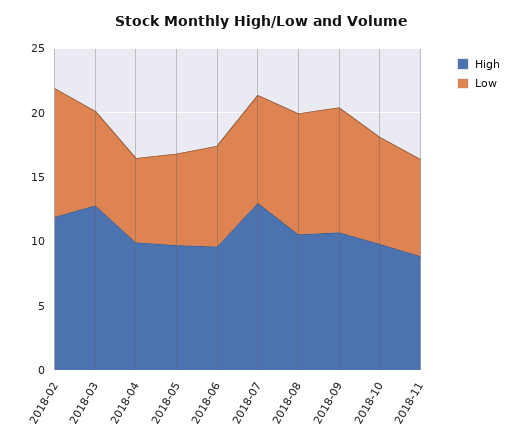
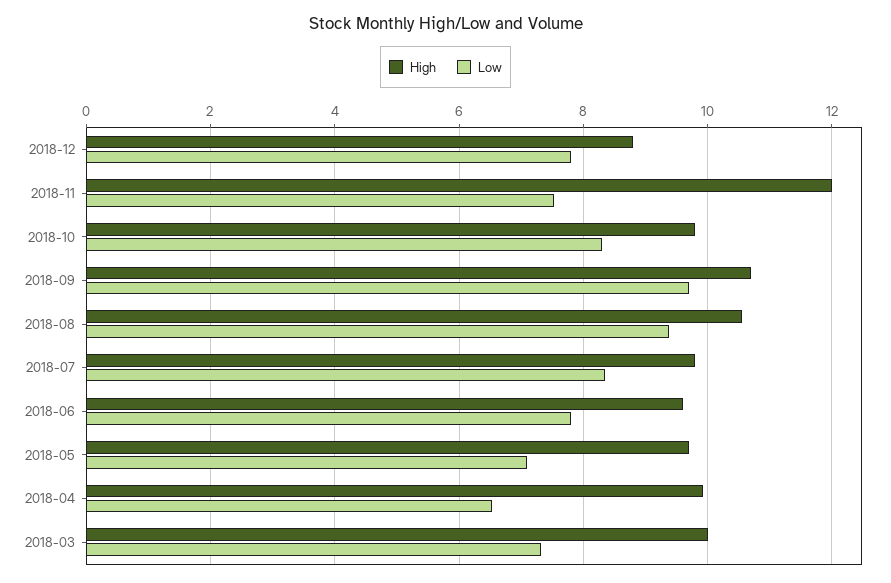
High, 2018-02: 12 -> none
Low, 2018-02: 10 -> none
High, 2018-03: 13 -> 10
High, 2018-07: 13 -> 9.8
High, 2018-11: 9 -> 12
High, 2018-12: none -> 8.8
Low, 2018-12: none -> 7.8

